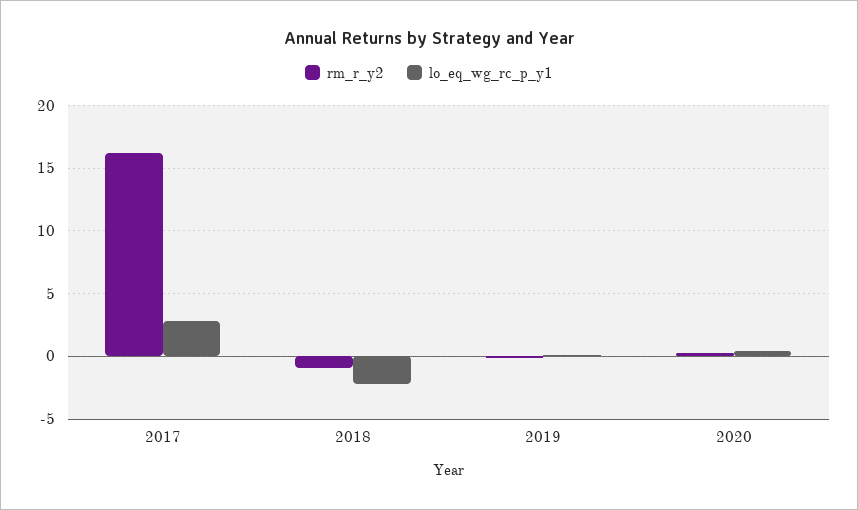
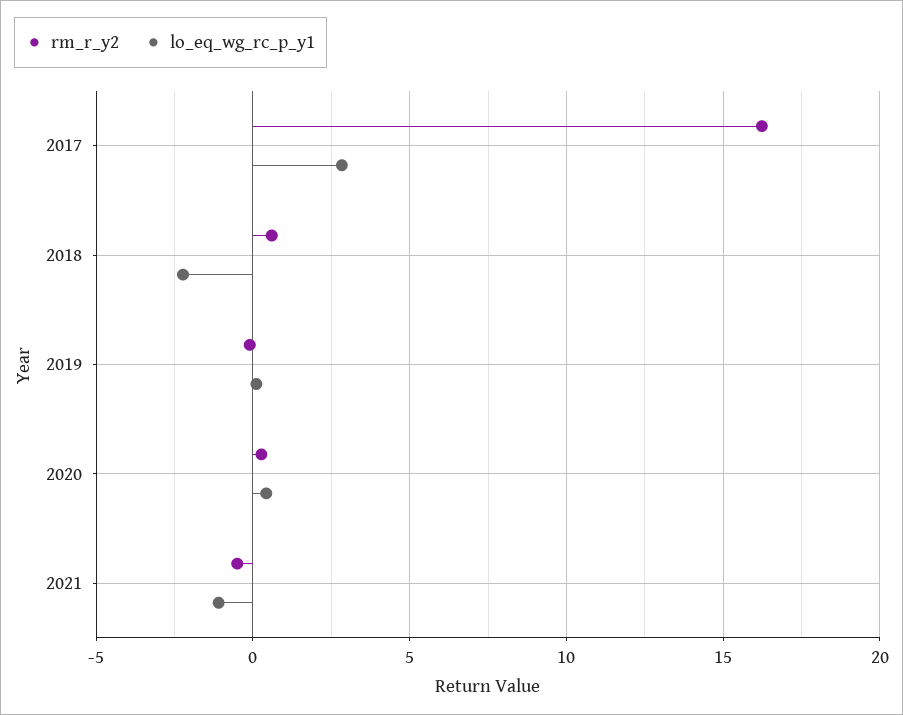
rm_r_y2, 2018: -1 -> 0.5
rm_r_y2, 2021: none -> -0.5
lo_eq_wg_rc_p_y1, 2021: none -> -1

